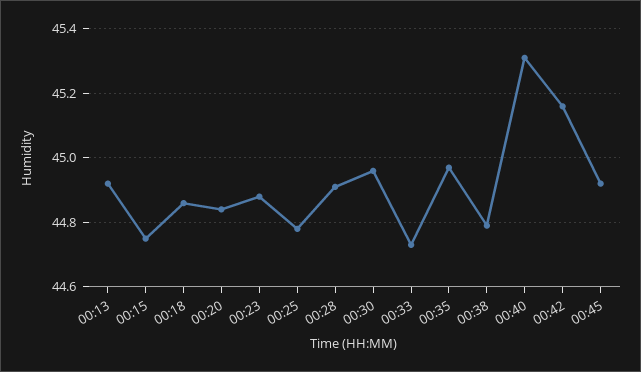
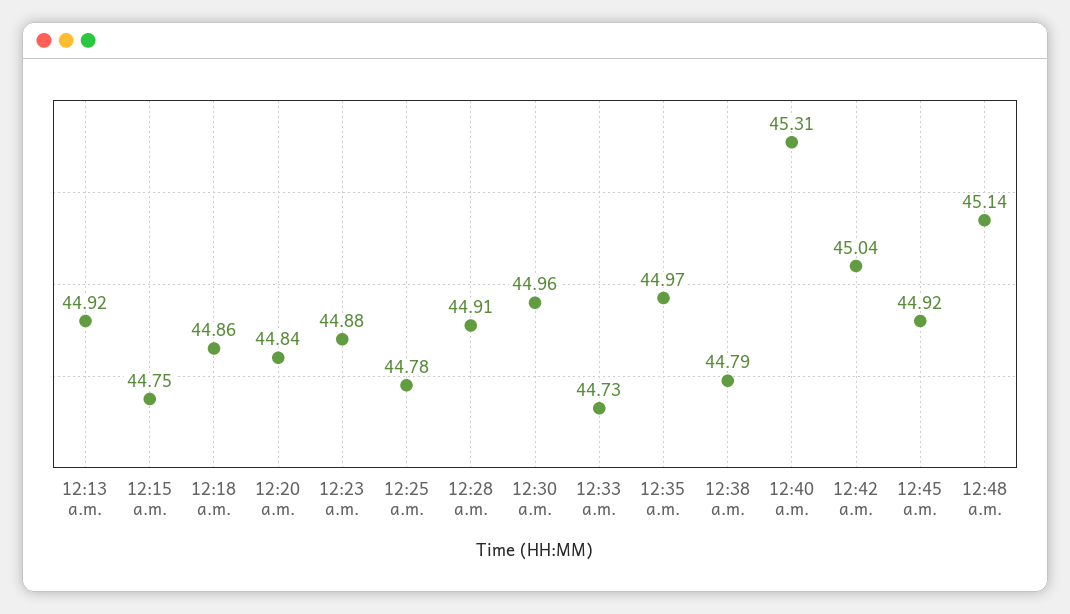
00:42: 45.15 -> 45.04
12:48 a.m.: none -> 45.14

